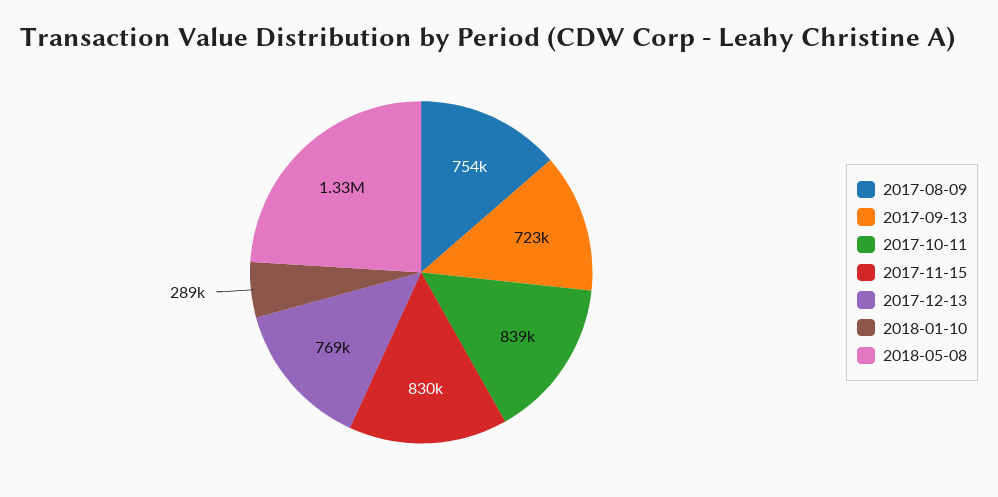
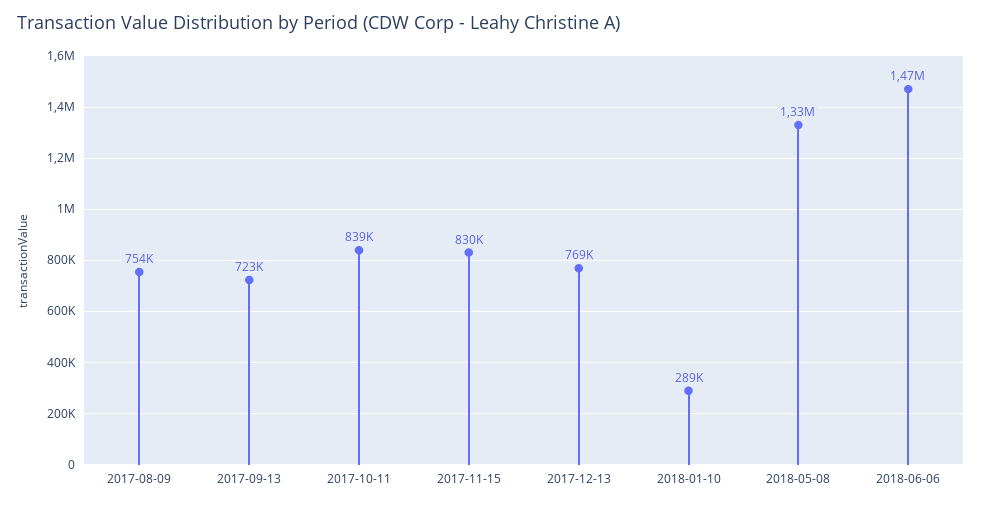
2018-06-06: none -> 1470000

